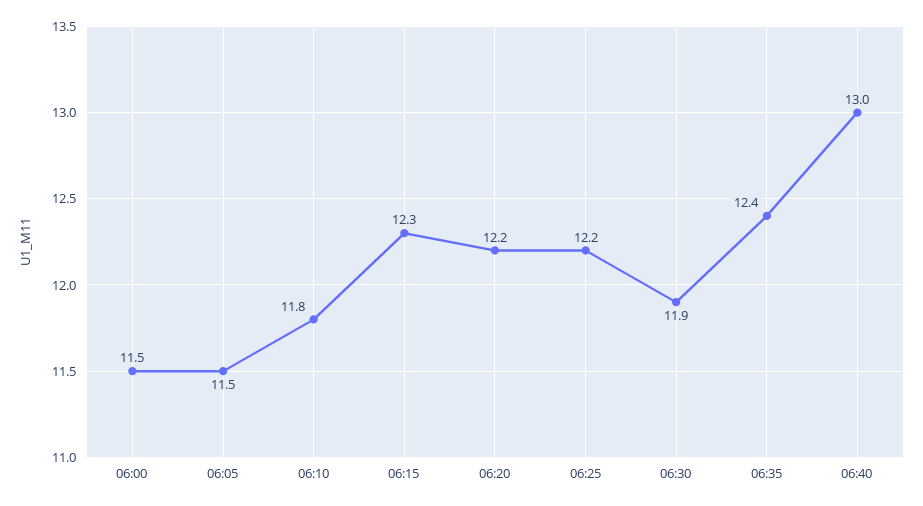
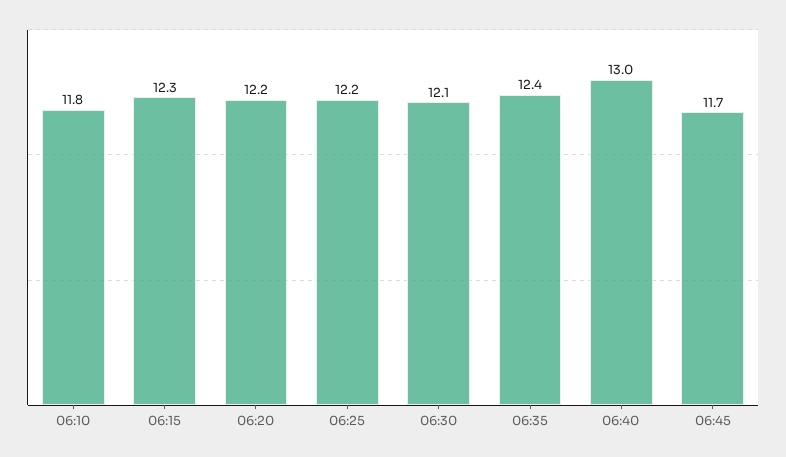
06:00: 11.5 -> none
06:05: 11.5 -> none
06:30: 11.9 -> 12.1
06:45: none -> 11.7

